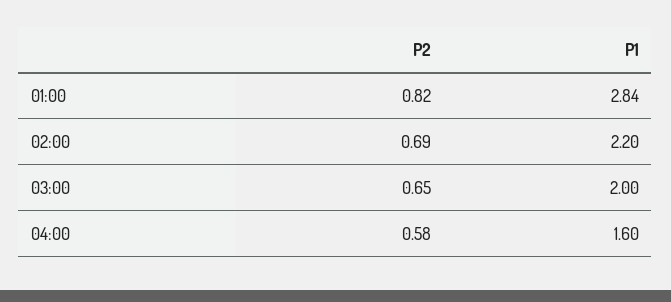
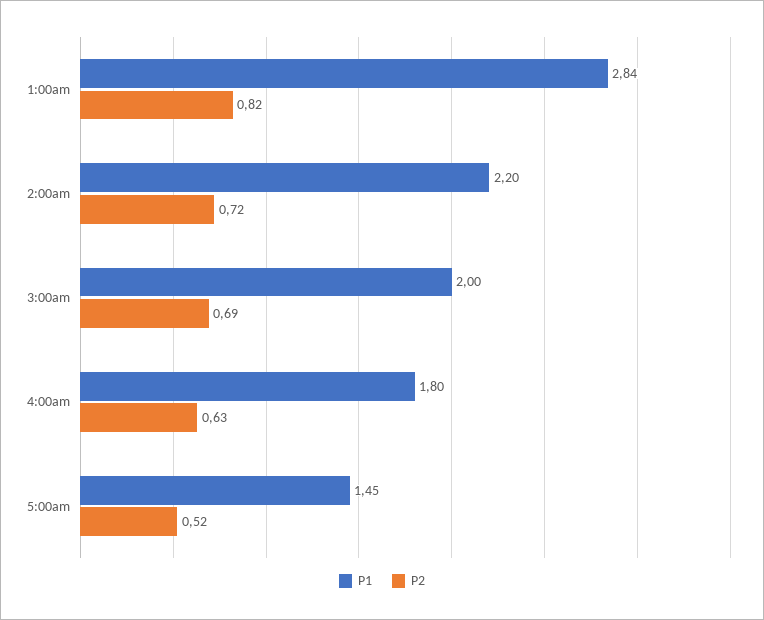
P2, 02:00: 0.69 -> 0.72
P2, 03:00: 0.65 -> 0.69
P2, 04:00: 0.58 -> 0.63
P1, 04:00: 1.6 -> 1.8
P1, 5:00am: none -> 1.45
P2, 5:00am: none -> 0.52

